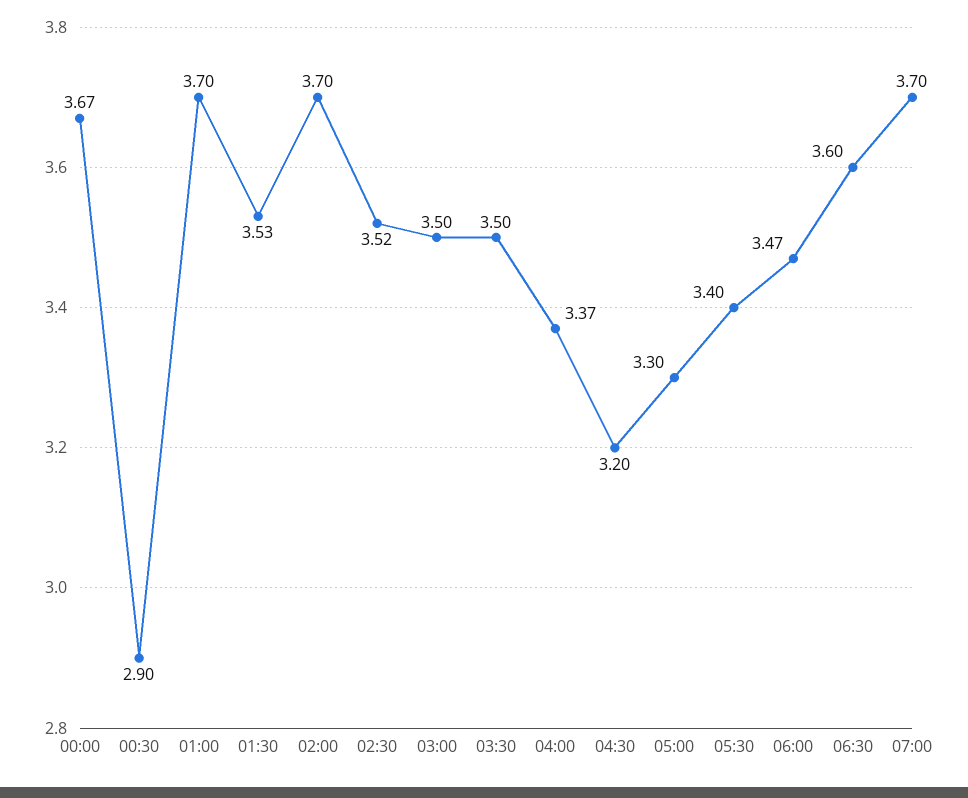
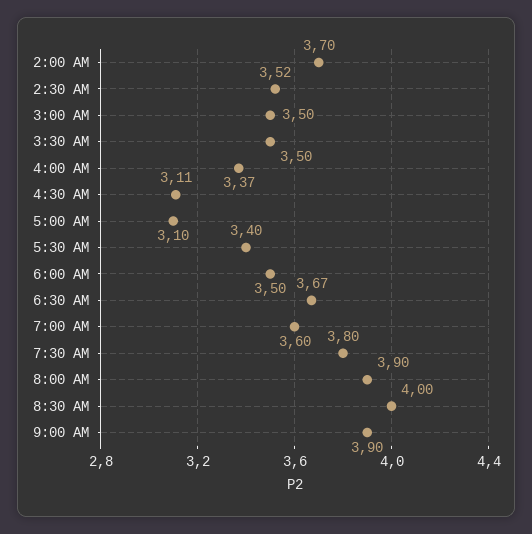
00:00: 3.67 -> none
00:30: 2.9 -> none
01:00: 3.7 -> none
01:30: 3.53 -> none
04:30: 3.2 -> 3.11
05:00: 3.3 -> 3.1
06:00: 3.47 -> 3.5
06:30: 3.6 -> 3.67
07:00: 3.7 -> 3.6
7:30 AM: none -> 3.8
8:00 AM: none -> 3.9
8:30 AM: none -> 4
9:00 AM: none -> 3.9

